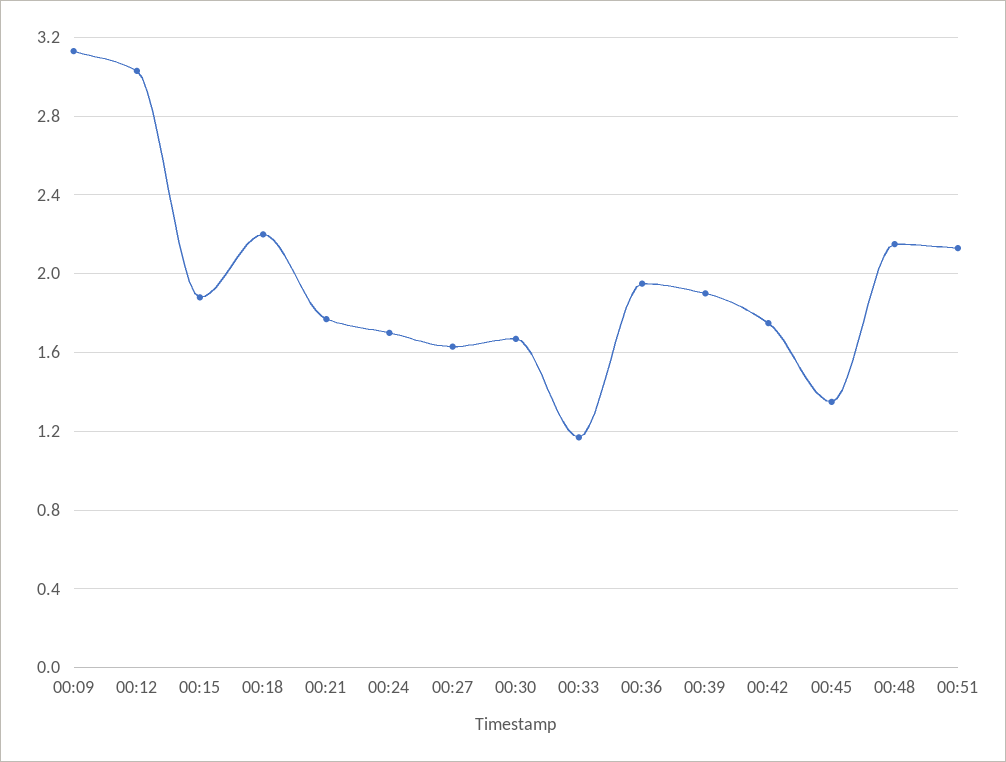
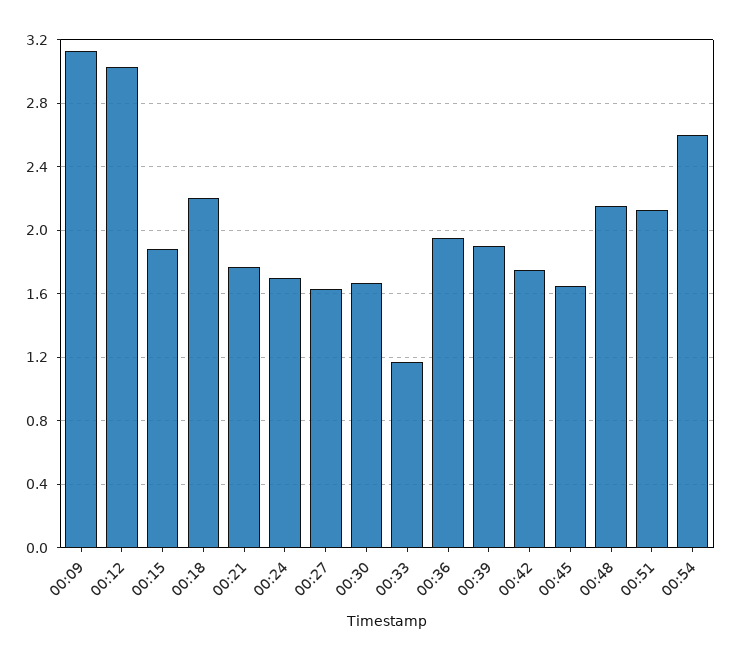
00:45: 1.35 -> 1.65
00:54: none -> 2.6

